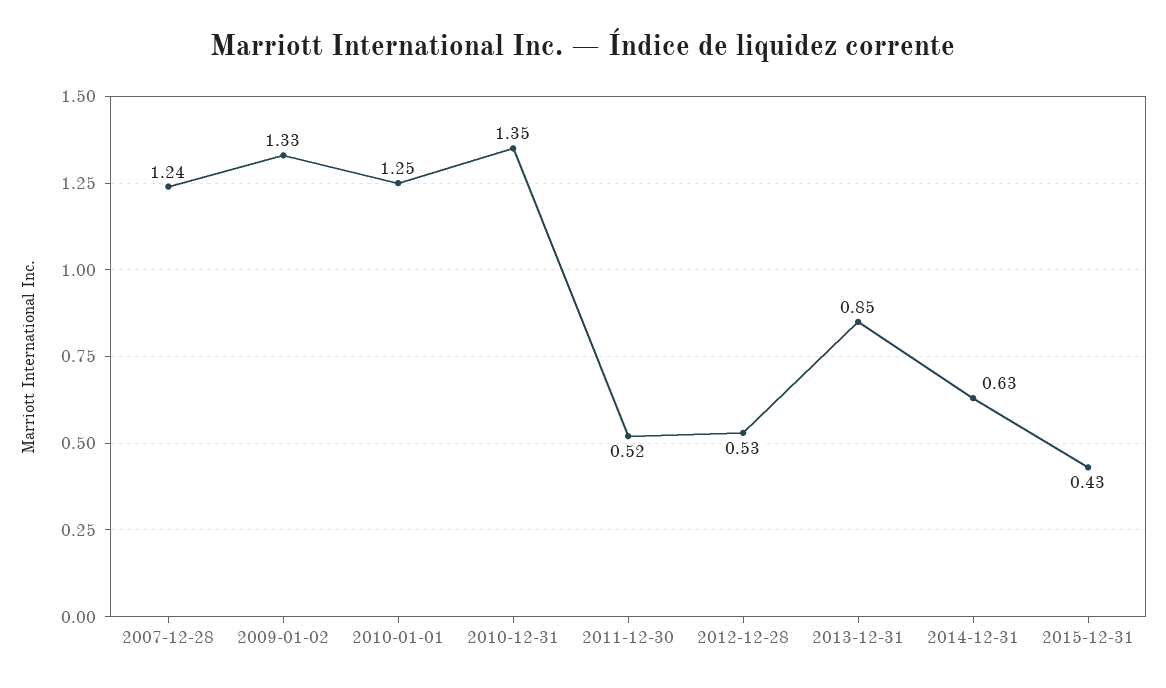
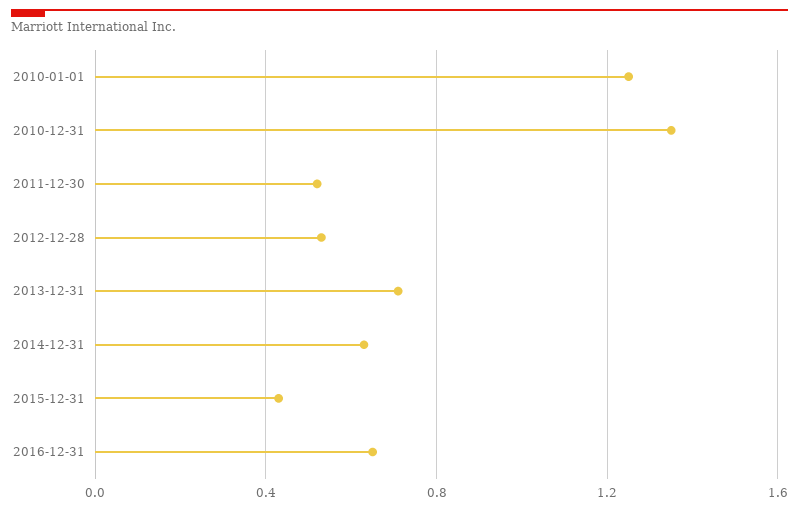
2007-12-28: 1.24 -> none
2009-01-02: 1.33 -> none
2013-12-31: 0.85 -> 0.7
2016-12-31: none -> 0.65

